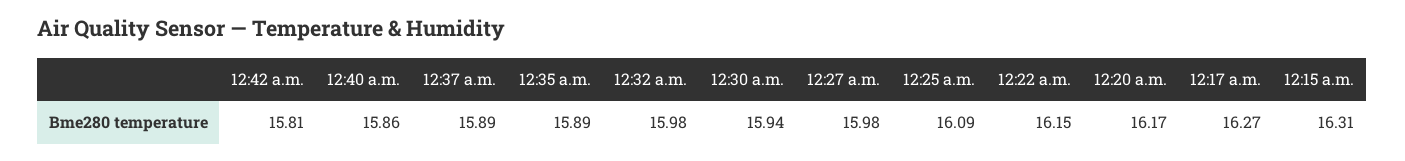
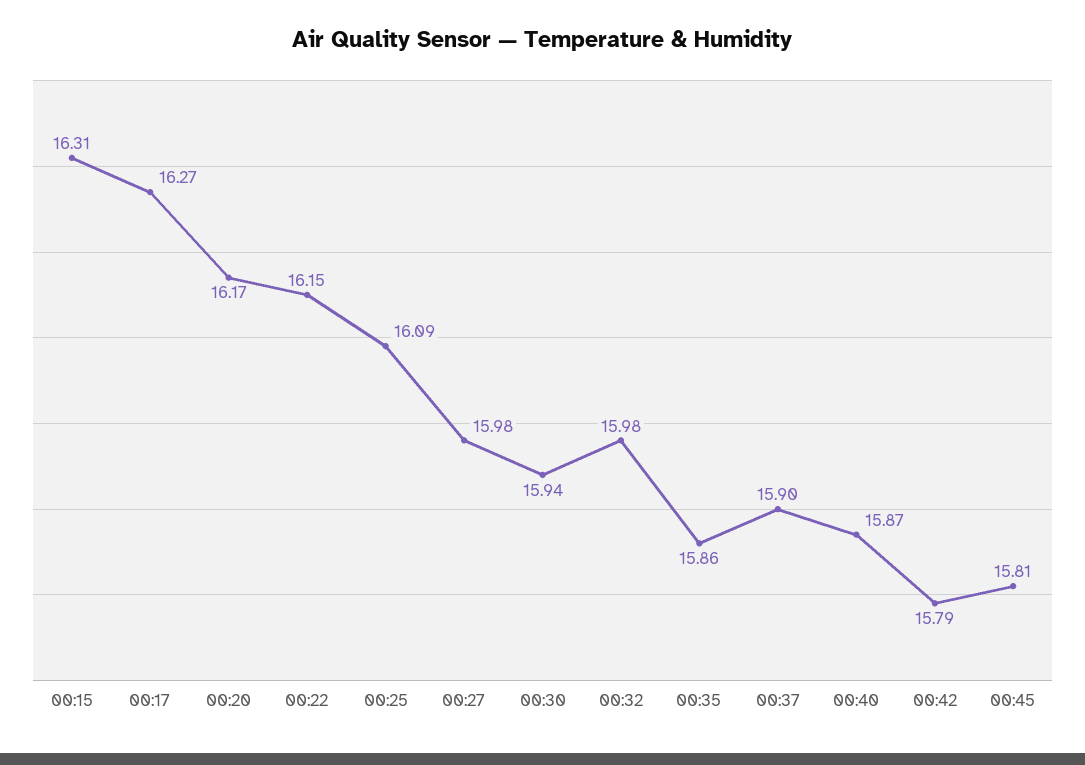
12:42 a.m.: 15.81 -> 15.79
12:40 a.m.: 15.86 -> 15.87
12:37 a.m.: 15.89 -> 15.9
12:35 a.m.: 15.89 -> 15.86
00:45: none -> 15.81

